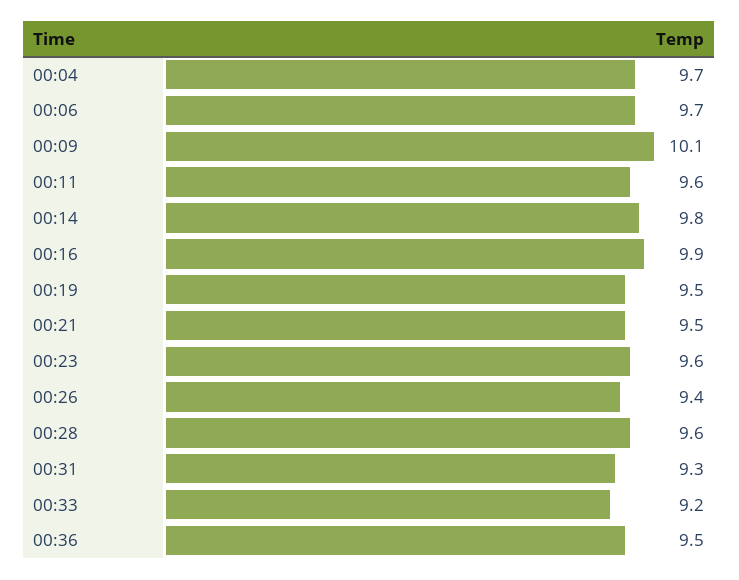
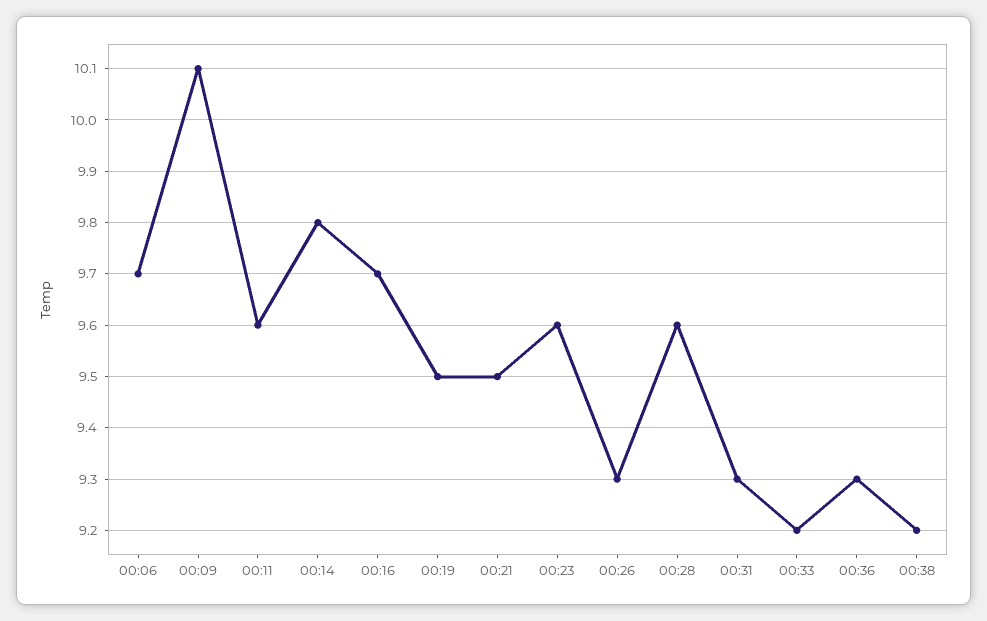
00:04: 9.7 -> none
00:16: 9.9 -> 9.7
00:26: 9.4 -> 9.3
00:36: 9.5 -> 9.3
00:38: none -> 9.2

